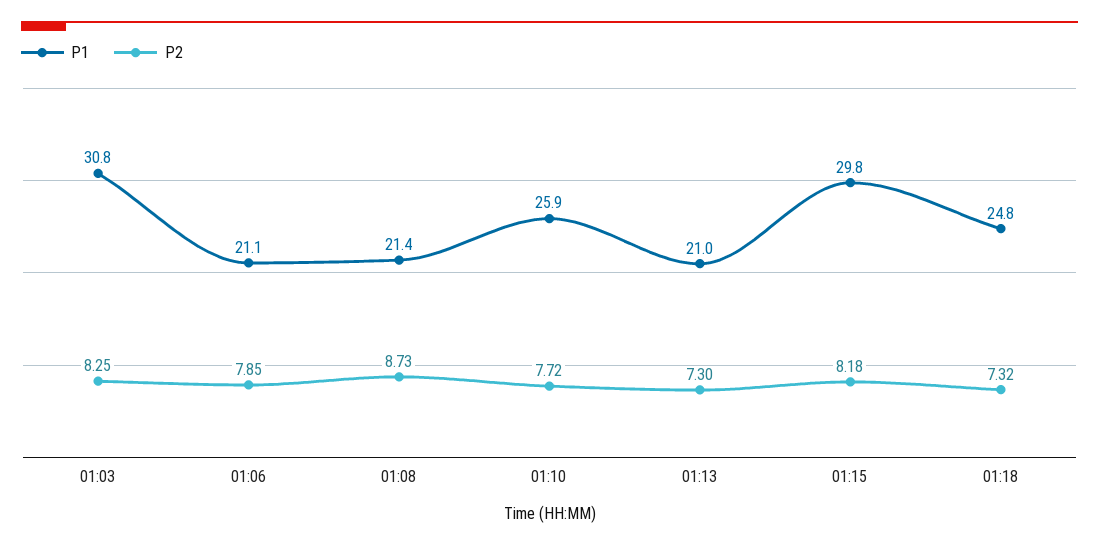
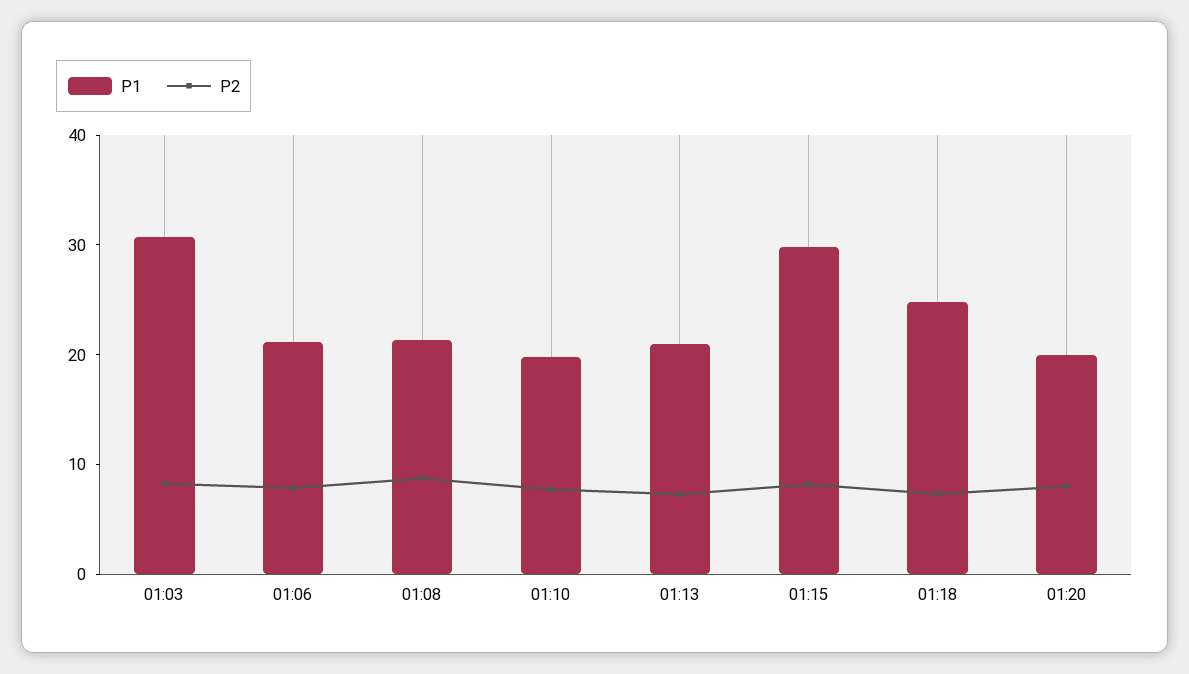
P1, 01:10: 25.9 -> 20
P1, 01:20: none -> 20
P2, 01:20: none -> 8

